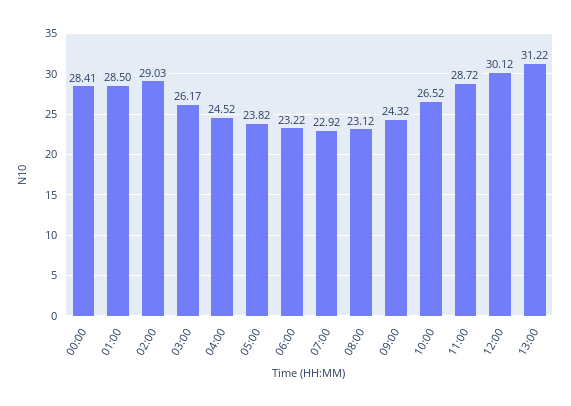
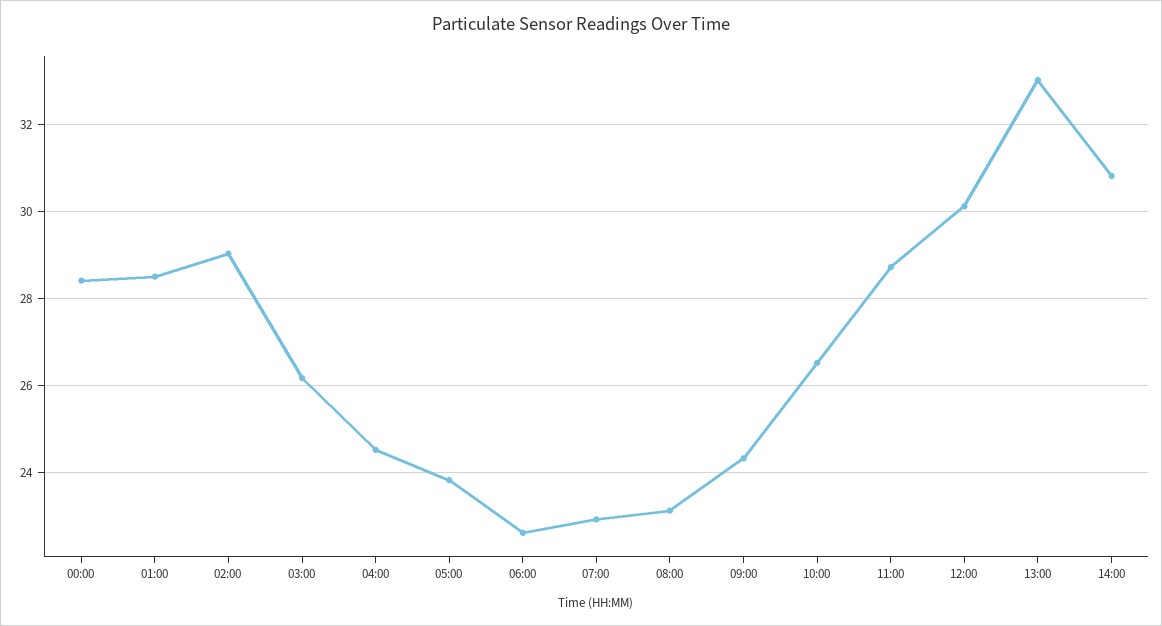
06:00: 23.22 -> 22.6
13:00: 31.22 -> 33
14:00: none -> 30.8

